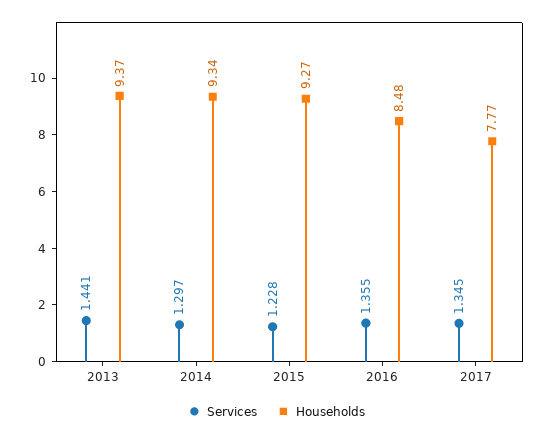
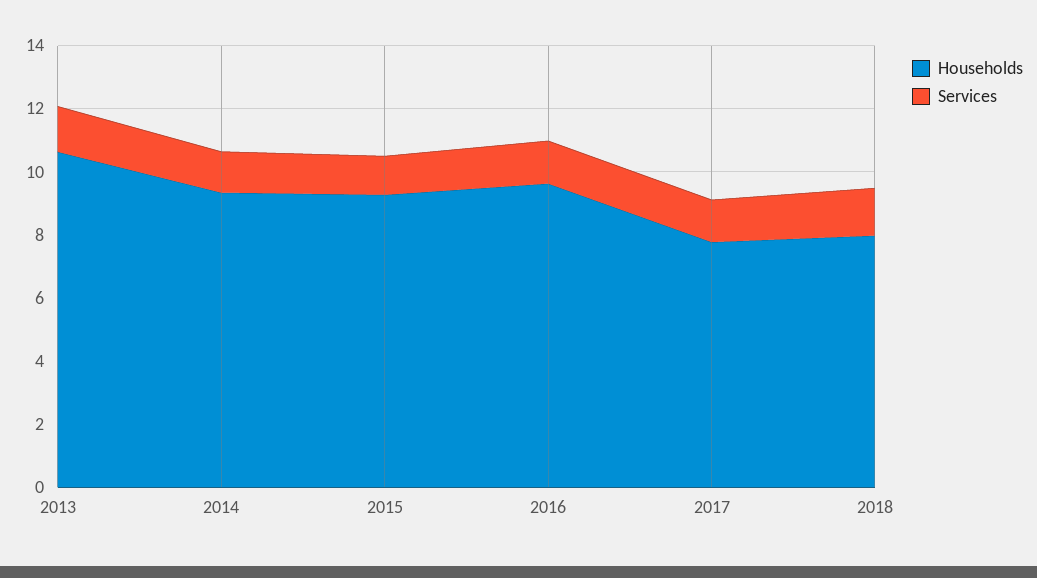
Households, 2013: 9.37 -> 10.5
Households, 2016: 8.48 -> 9.5
Households, 2018: none -> 8
Services, 2018: none -> 1.5

